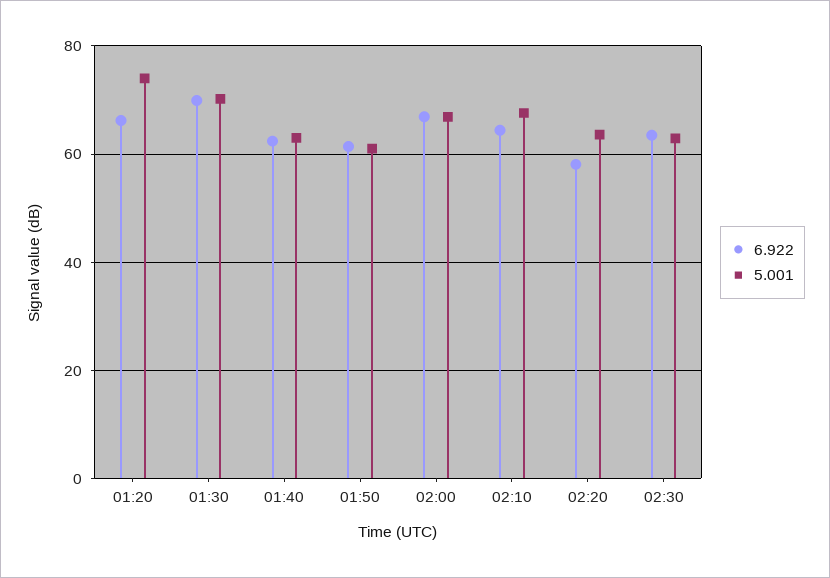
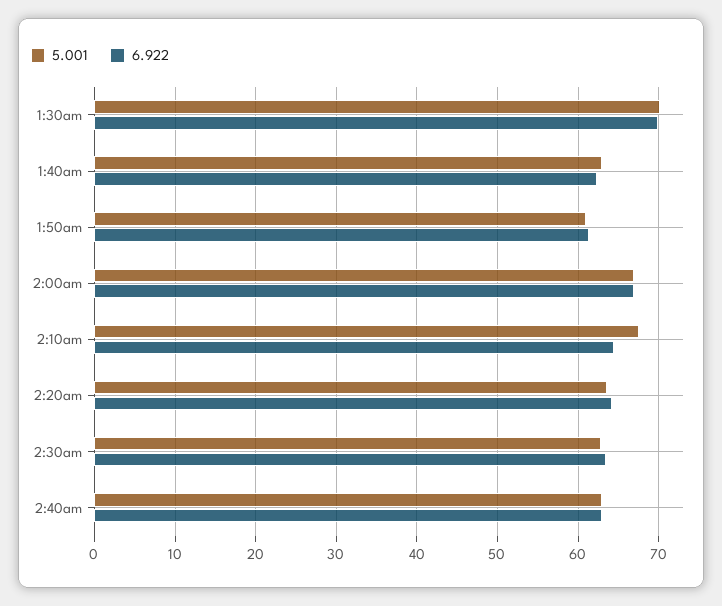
6.922, 01:20: 66 -> none
5.001, 01:20: 74 -> none
6.922, 02:20: 58 -> 64
5.001, 2:40am: none -> 63
6.922, 2:40am: none -> 63

